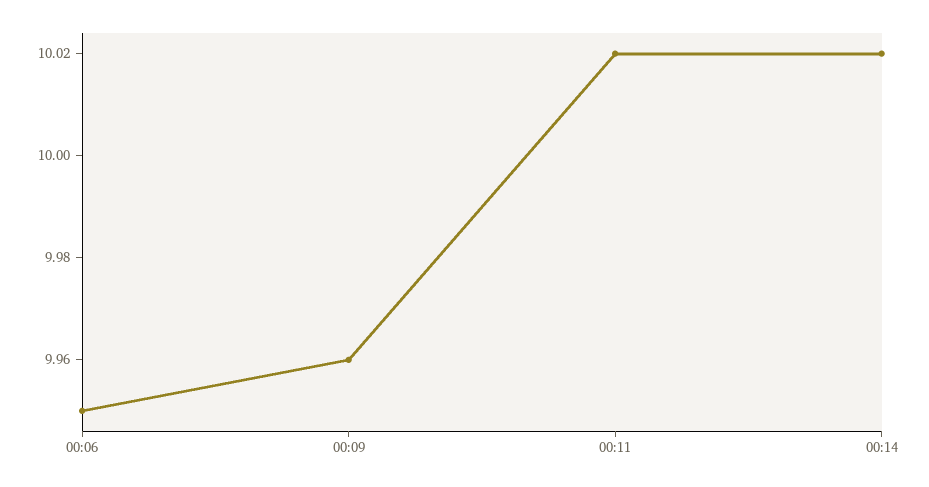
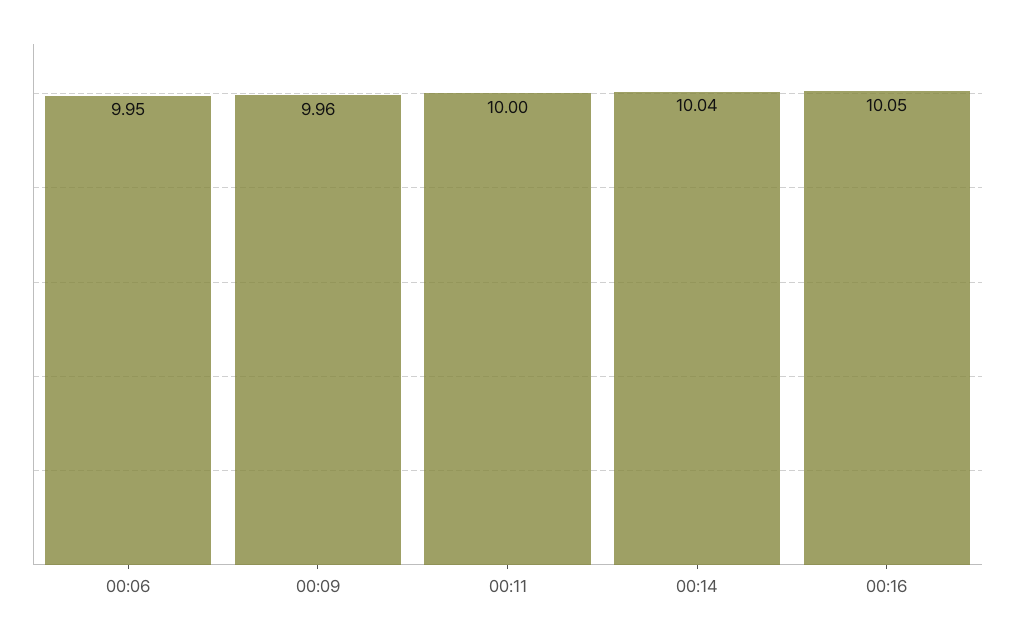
00:11: 10.02 -> 10
00:14: 10.02 -> 10.04
00:16: none -> 10.05

